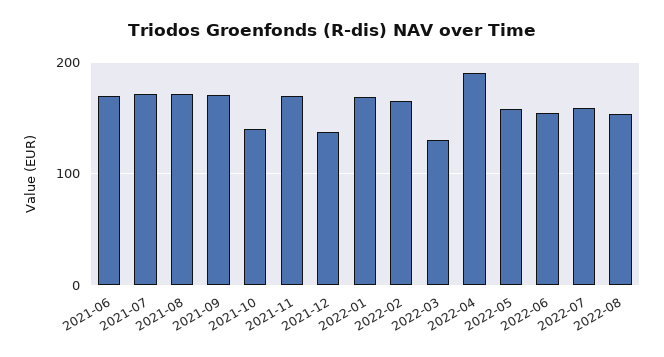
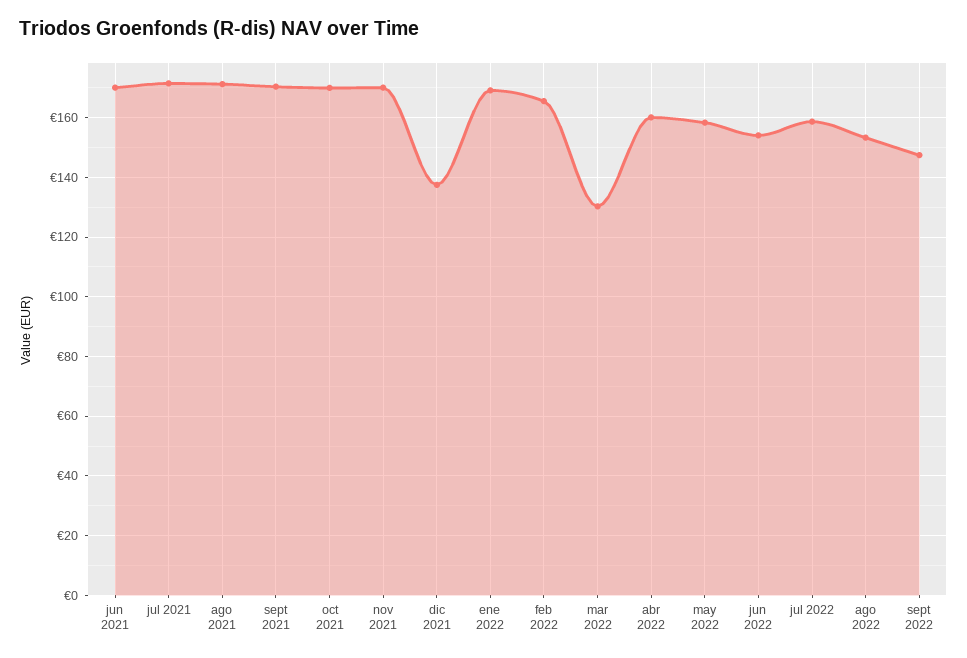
2021-10: 140 -> 170
2022-04: 190 -> 160
sept 2022: none -> 147.5

